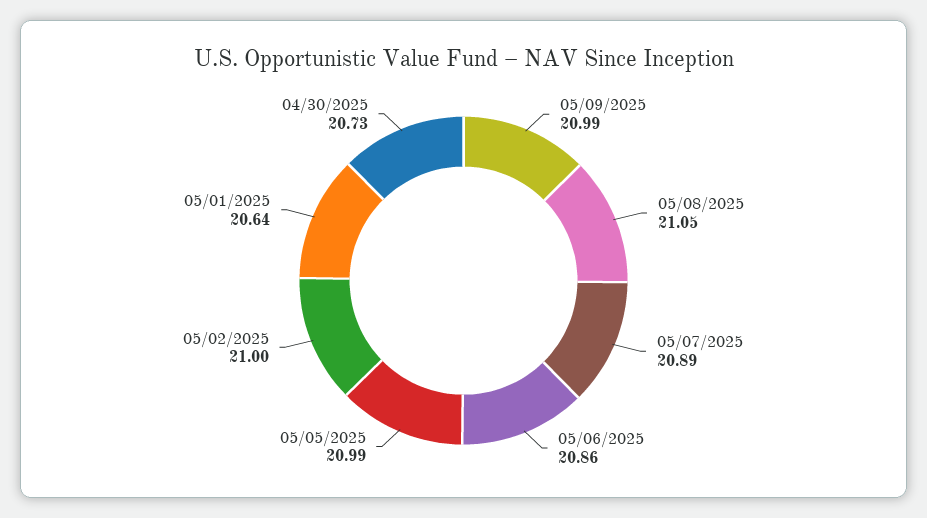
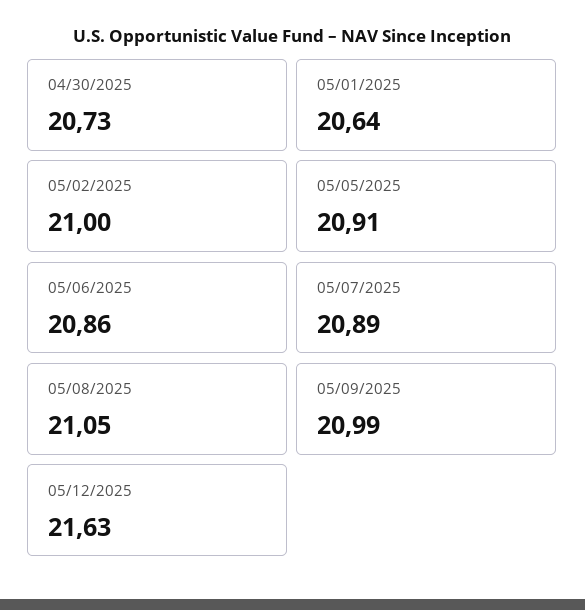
05/05/2025: 20.99 -> 20.91
05/12/2025: none -> 21.63

